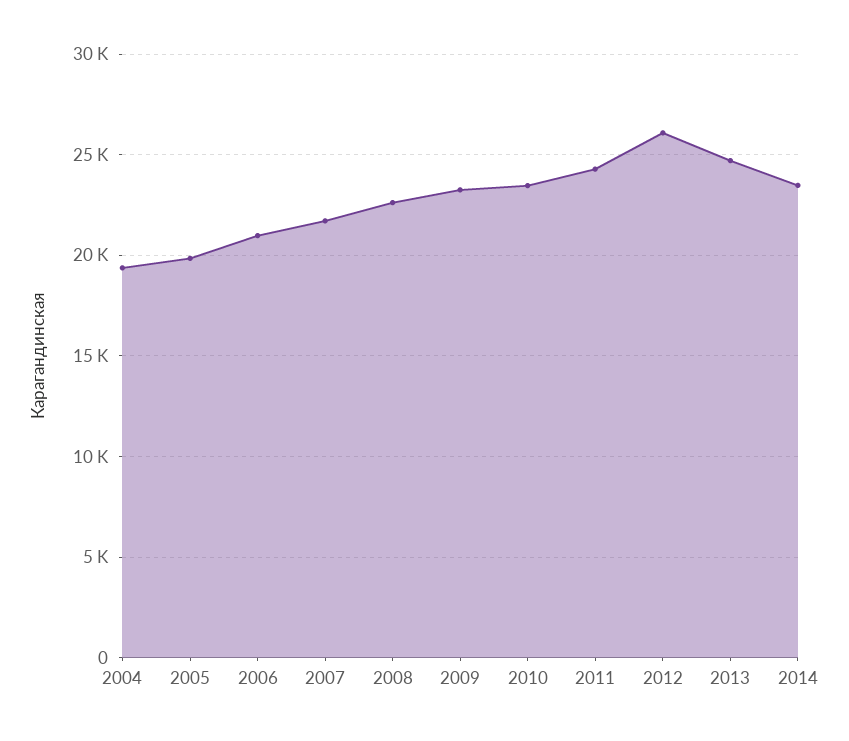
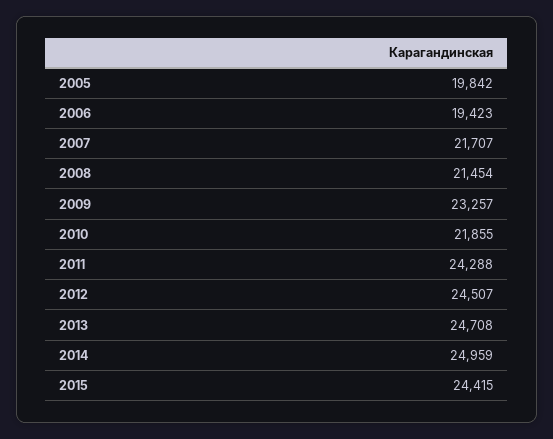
2004: 19500 -> none
2006: 21000 -> 19423
2008: 22500 -> 21454
2010: 23500 -> 21855
2012: 26000 -> 24507
2014: 23500 -> 24959
2015: none -> 24415

